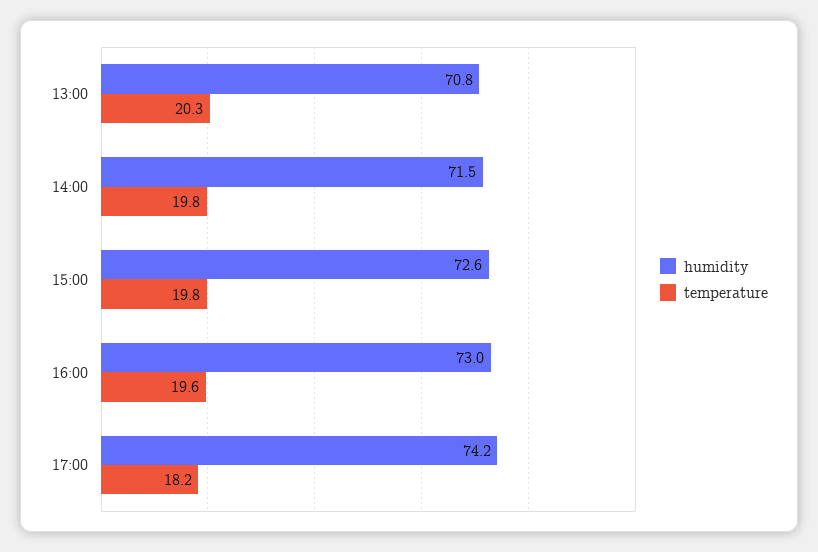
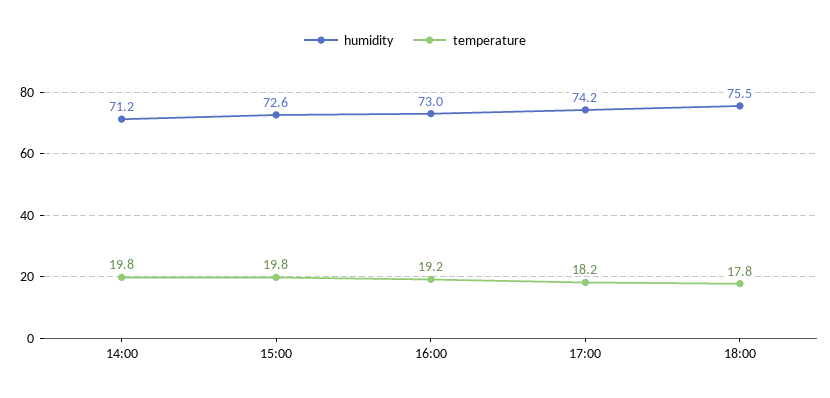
humidity, 13:00: 70.8 -> none
temperature, 13:00: 20.3 -> none
humidity, 14:00: 71.5 -> 71.2
temperature, 16:00: 19.6 -> 19.2
humidity, 18:00: none -> 75.5
temperature, 18:00: none -> 17.8

